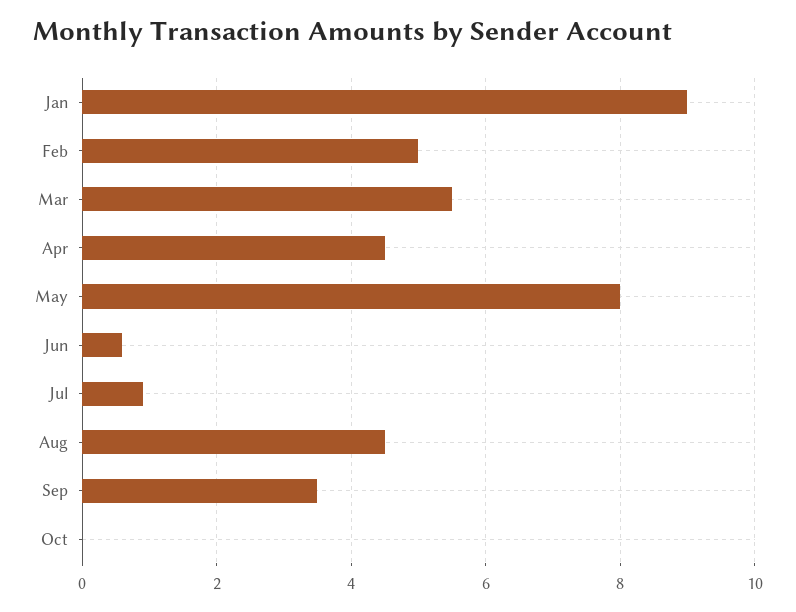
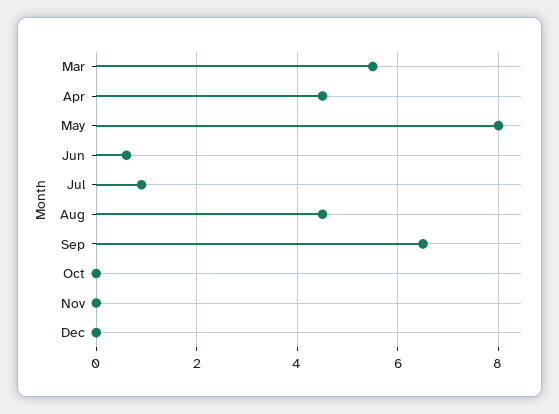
Jan: 9 -> none
Feb: 5 -> none
Sep: 3.5 -> 6.5
Nov: none -> 0
Dec: none -> 0

